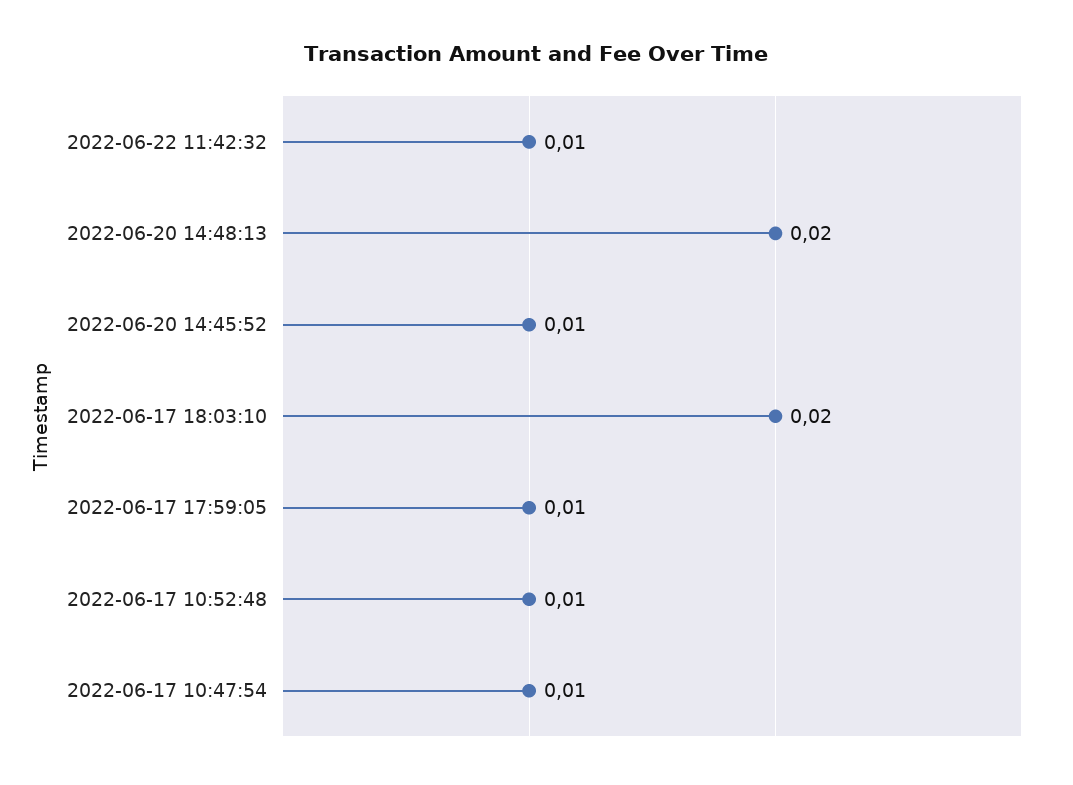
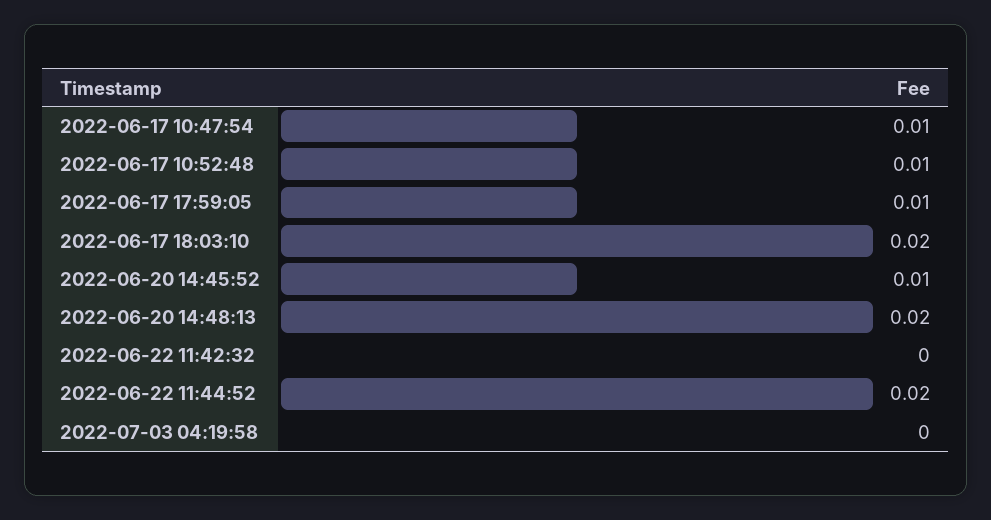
2022-06-22 11:42:32: 0.01 -> 0
2022-06-22 11:44:52: none -> 0.02
2022-07-03 04:19:58: none -> 0

